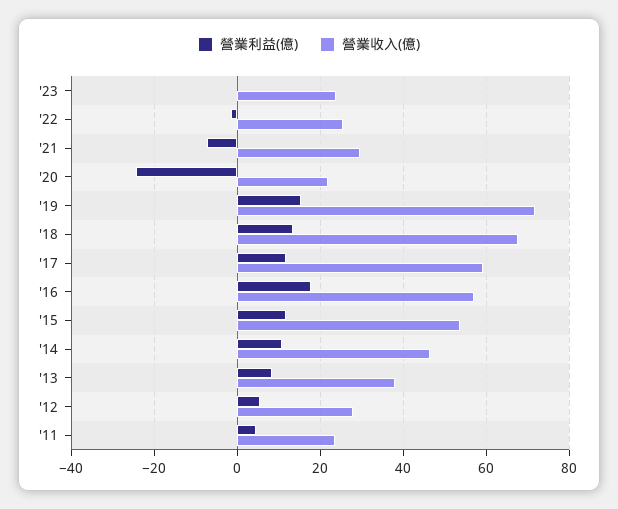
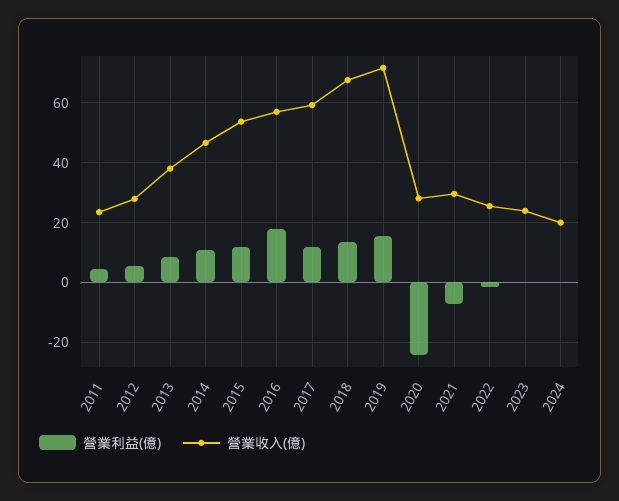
營業收入(億), '20: 22 -> 27.5
營業利益(億), 2024: none -> 0
營業收入(億), 2024: none -> 20

